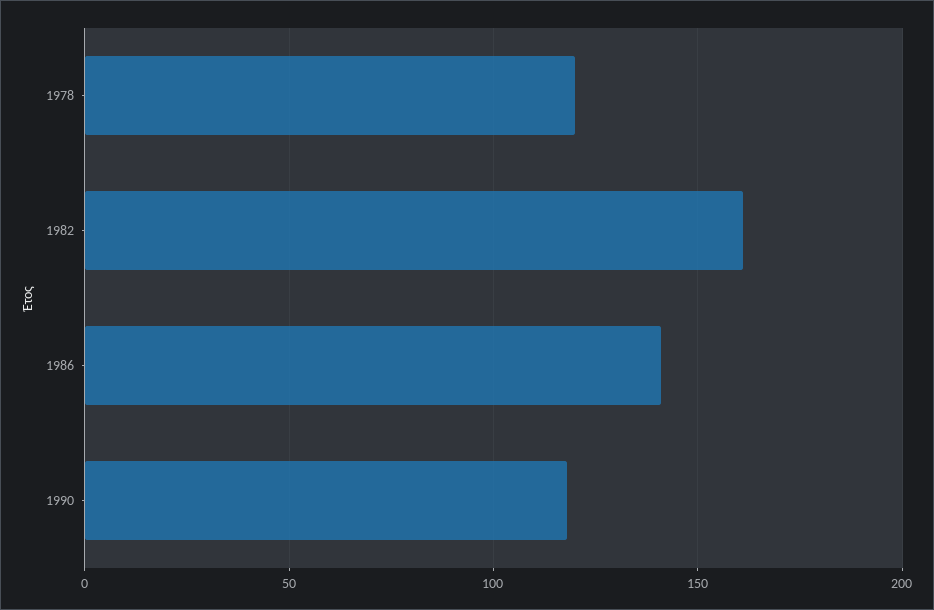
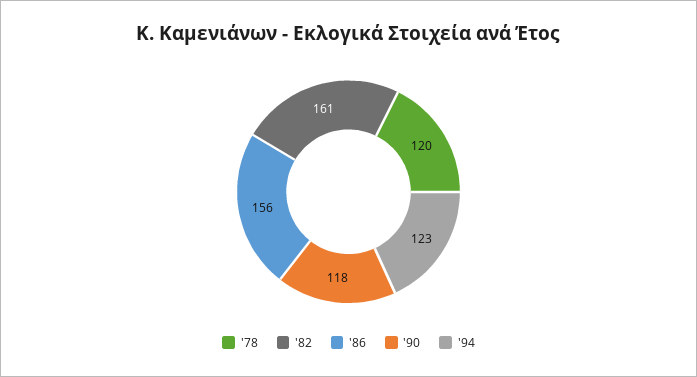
1986: 140 -> 156
'94: none -> 123

